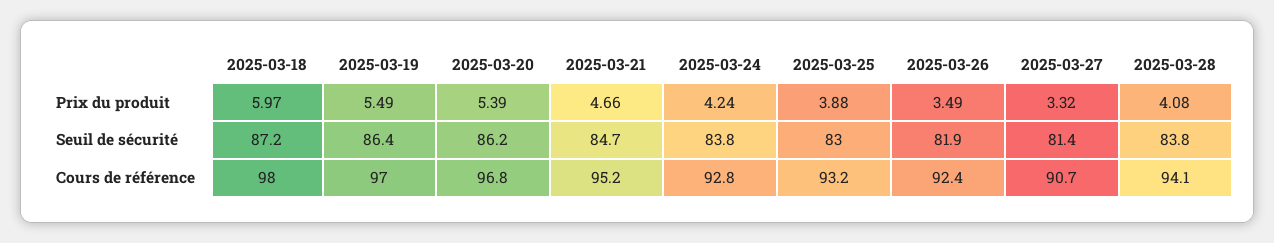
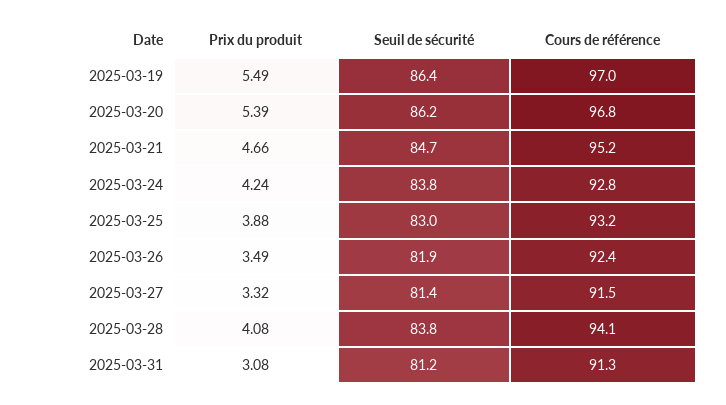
2025-03-18, Prix du produit: 5.97 -> none
2025-03-18, Seuil de sécurité: 87.2 -> none
2025-03-18, Cours de référence: 98 -> none
2025-03-27, Cours de référence: 90.7 -> 91.5
2025-03-31, Prix du produit: none -> 3.08
2025-03-31, Seuil de sécurité: none -> 81.2
2025-03-31, Cours de référence: none -> 91.3

